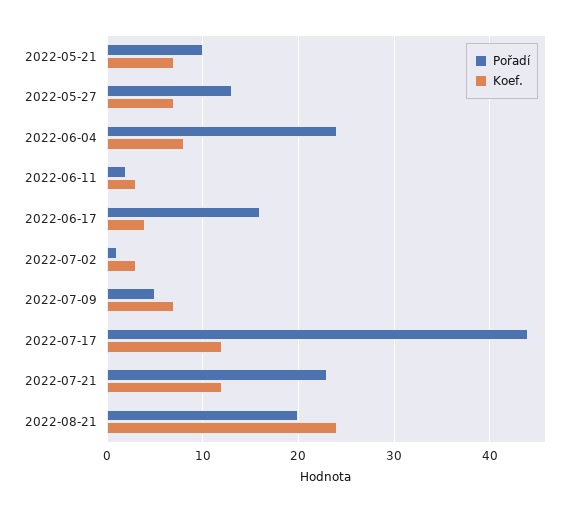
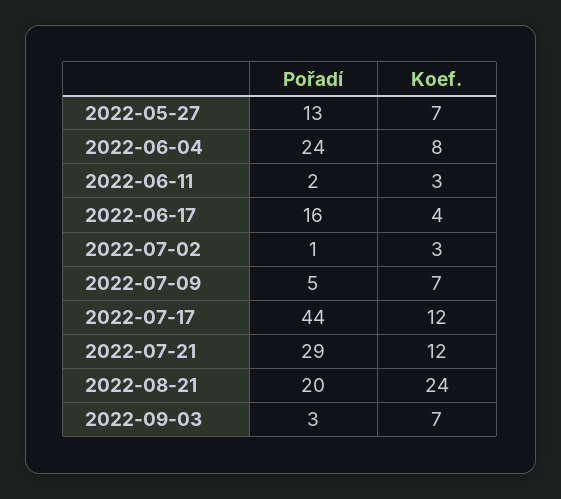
Pořadí, 2022-05-21: 10 -> none
Koef., 2022-05-21: 7 -> none
Pořadí, 2022-07-21: 23 -> 29
Pořadí, 2022-09-03: none -> 3
Koef., 2022-09-03: none -> 7

